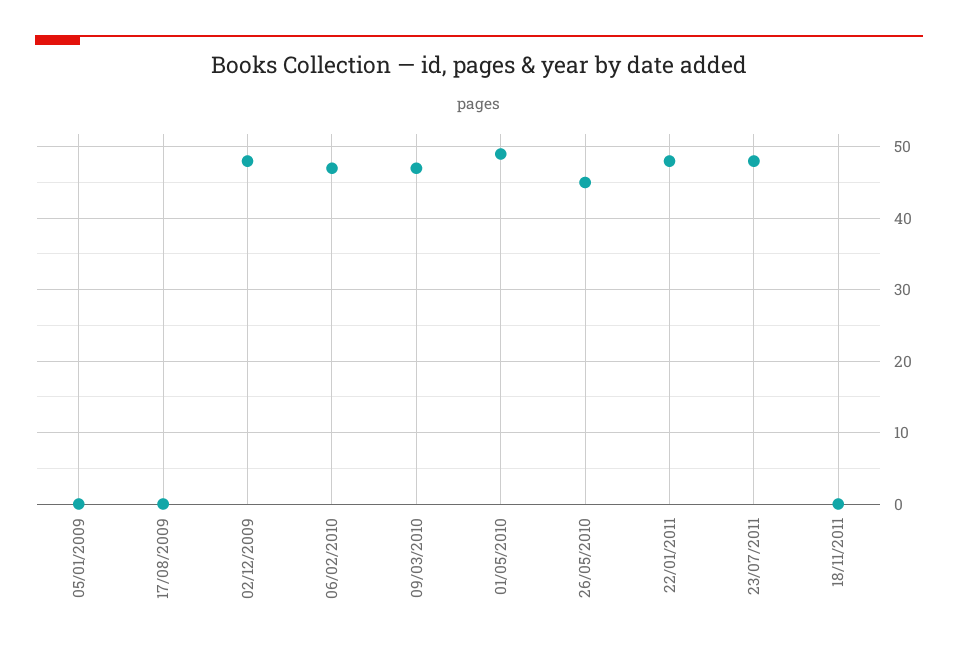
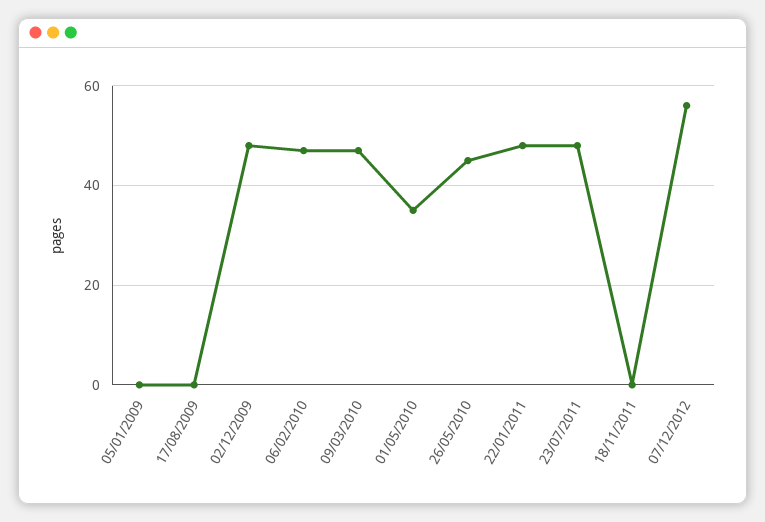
01/05/2010: 49 -> 35
07/12/2012: none -> 55

